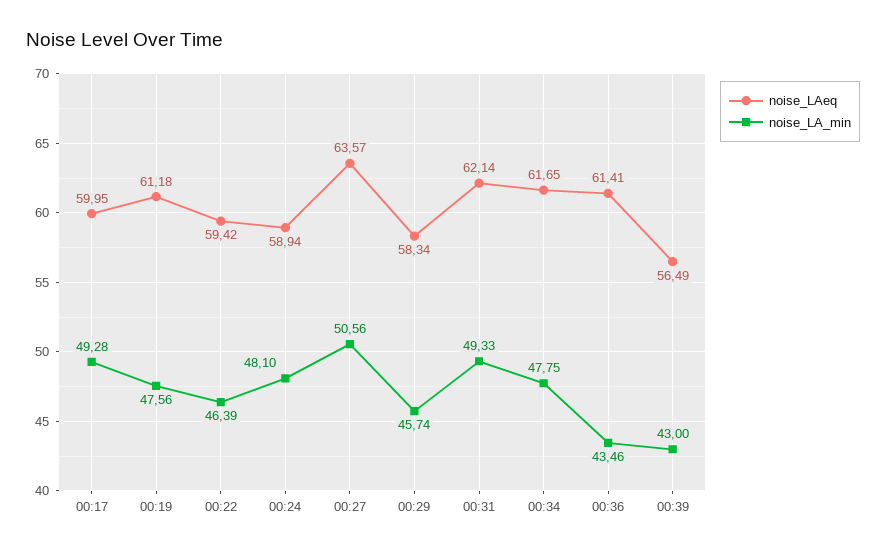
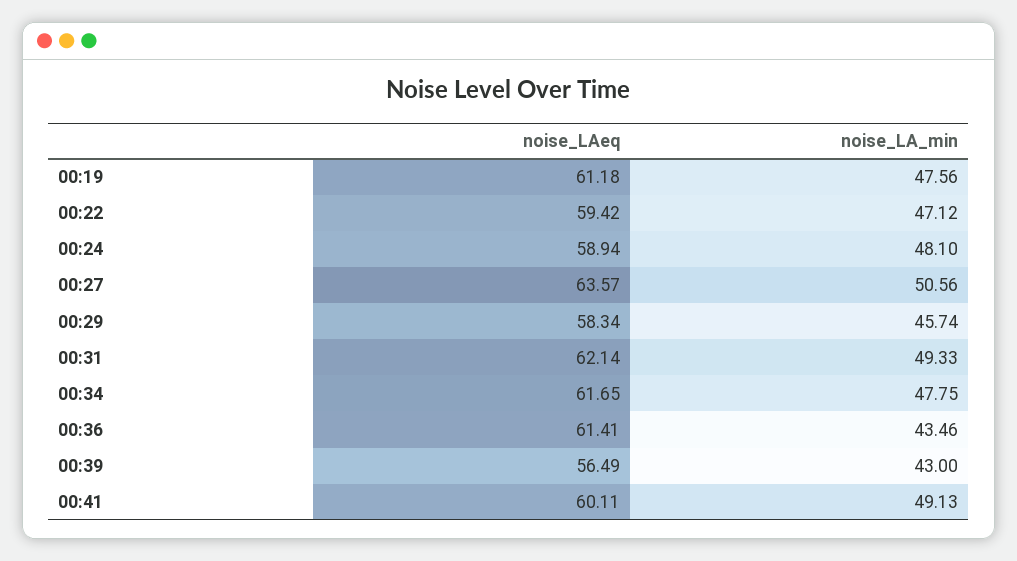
noise_LAeq, 00:17: 59.95 -> none
noise_LA_min, 00:17: 49.28 -> none
noise_LA_min, 00:22: 46.39 -> 47.12
noise_LAeq, 00:41: none -> 60.11
noise_LA_min, 00:41: none -> 49.13

